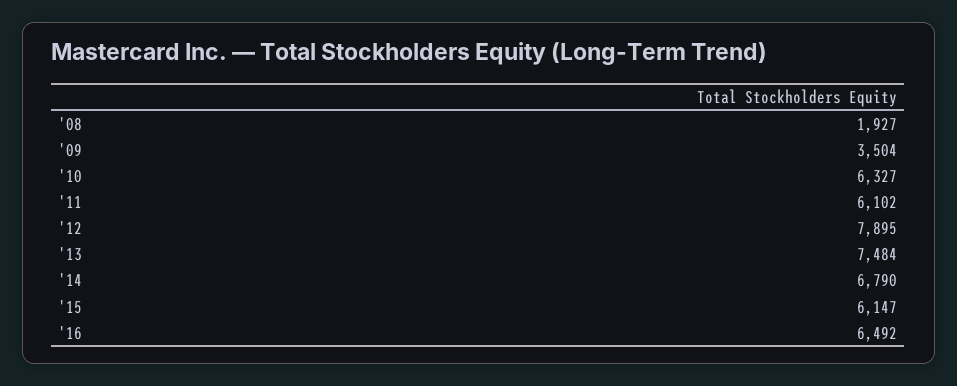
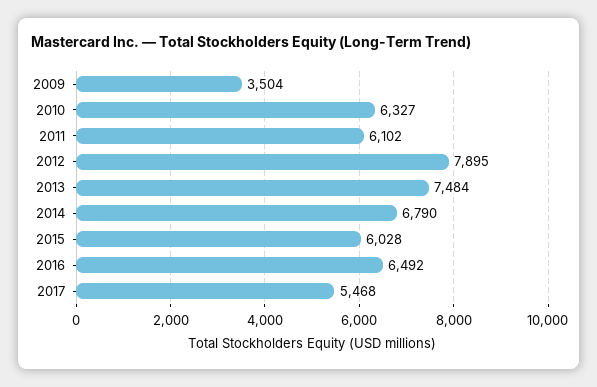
'08: 1927 -> none
'15: 6147 -> 6028
2017: none -> 5468

